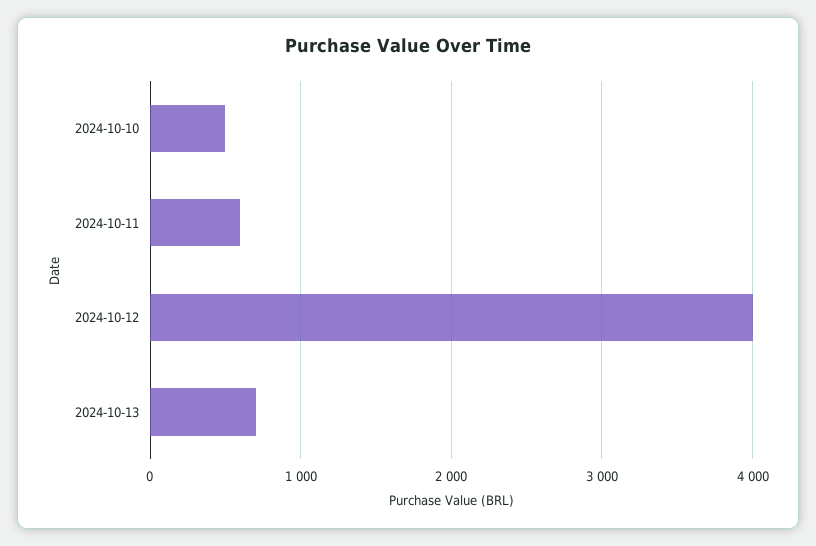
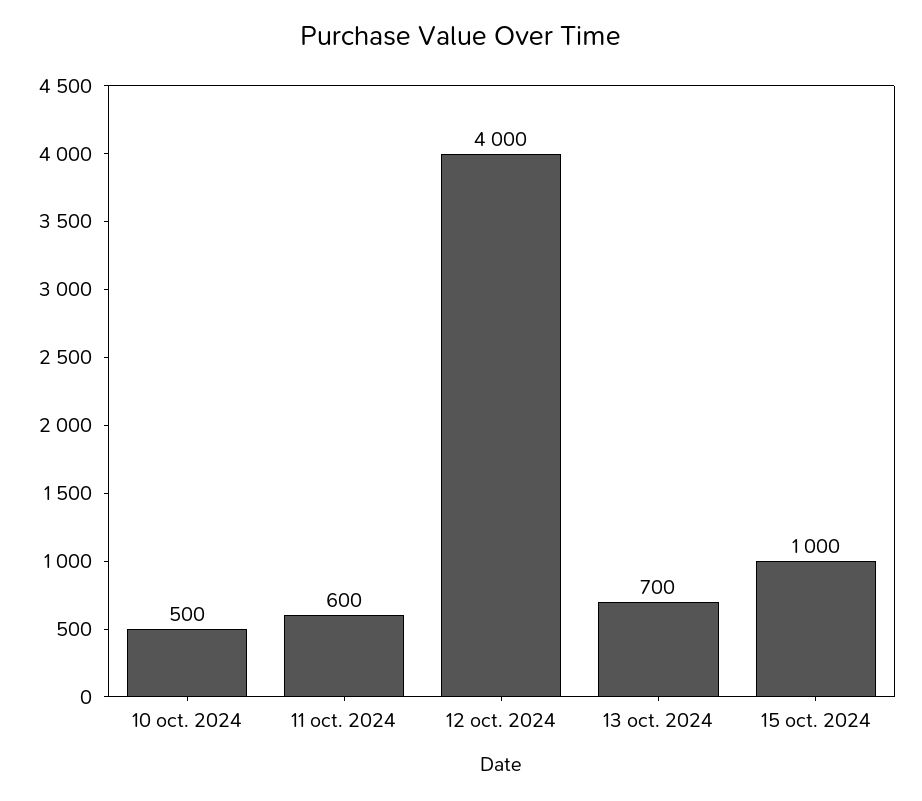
15 oct. 2024: none -> 1000

